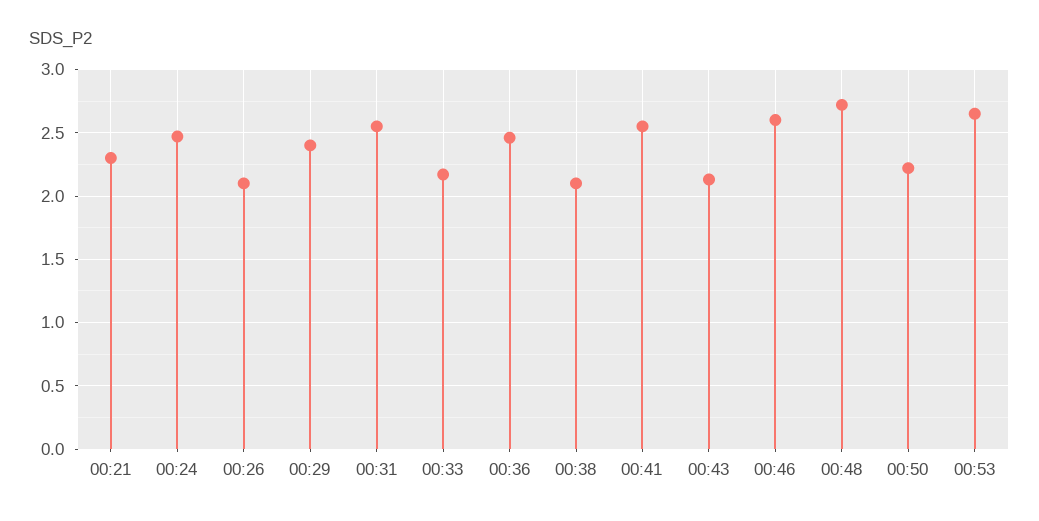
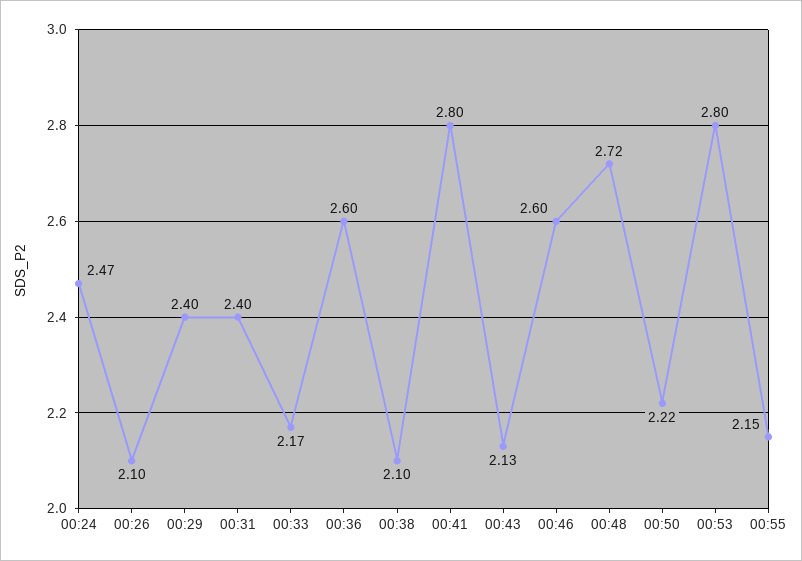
00:21: 2.3 -> none
00:31: 2.55 -> 2.4
00:36: 2.45 -> 2.6
00:41: 2.55 -> 2.8
00:53: 2.65 -> 2.8
00:55: none -> 2.15

